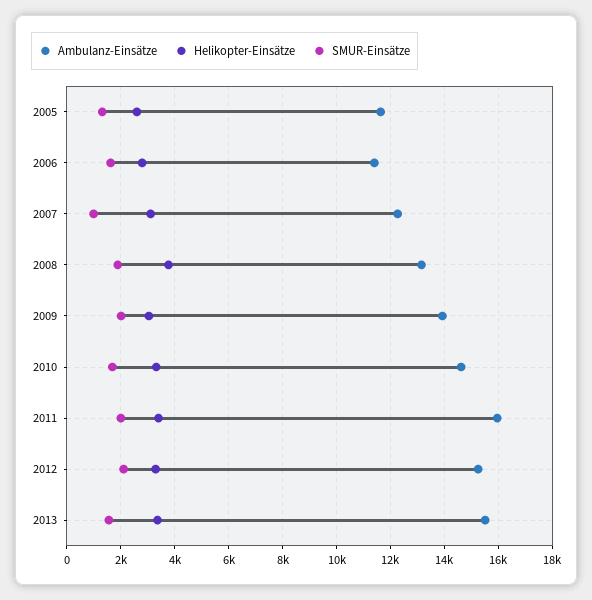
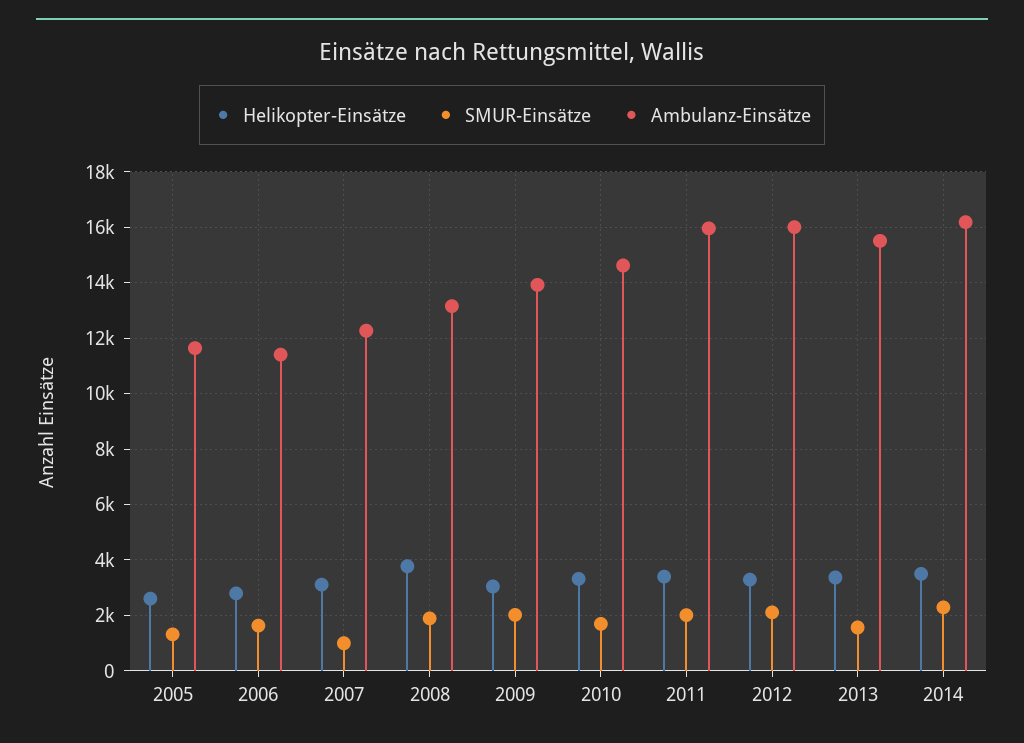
Ambulanz-Einsätze, 2012: 15250 -> 16000
Helikopter-Einsätze, 2014: none -> 3500
SMUR-Einsätze, 2014: none -> 2250
Ambulanz-Einsätze, 2014: none -> 16250

